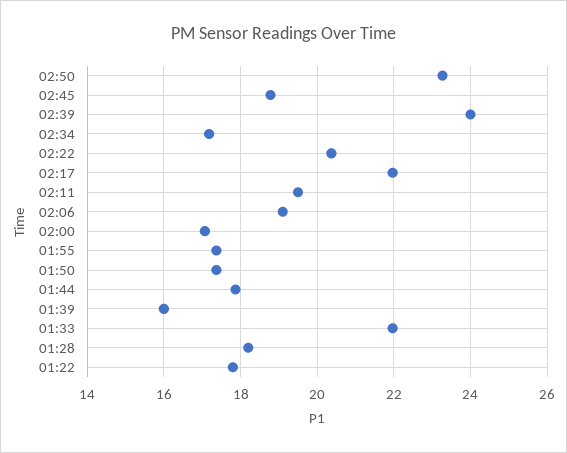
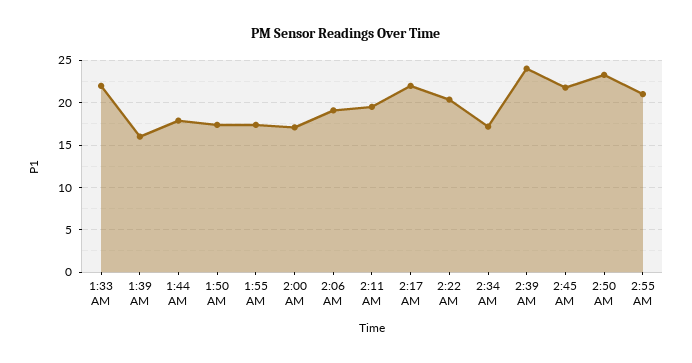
02:45: 18.8 -> 22
01:28: 18.2 -> none
01:22: 17.8 -> none
2:55 AM: none -> 21

